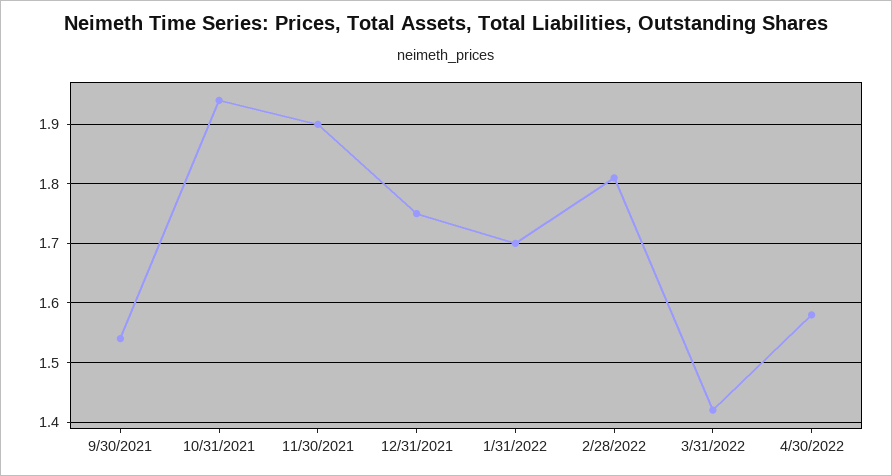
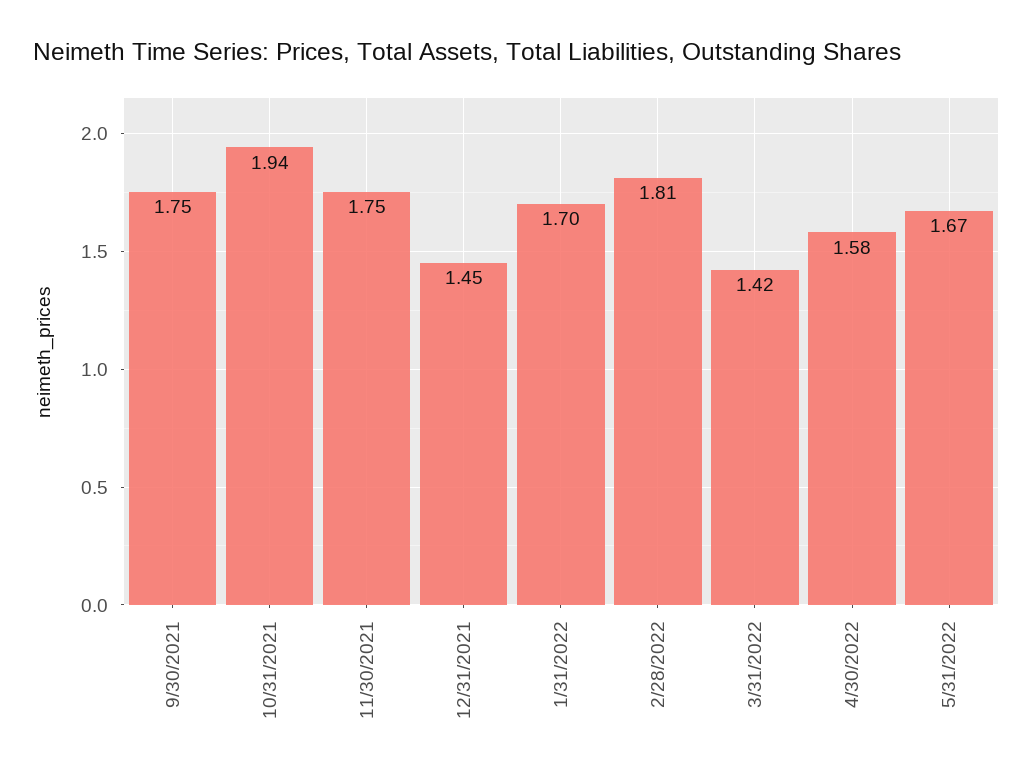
9/30/2021: 1.55 -> 1.75
11/30/2021: 1.9 -> 1.75
12/31/2021: 1.75 -> 1.45
5/31/2022: none -> 1.67

